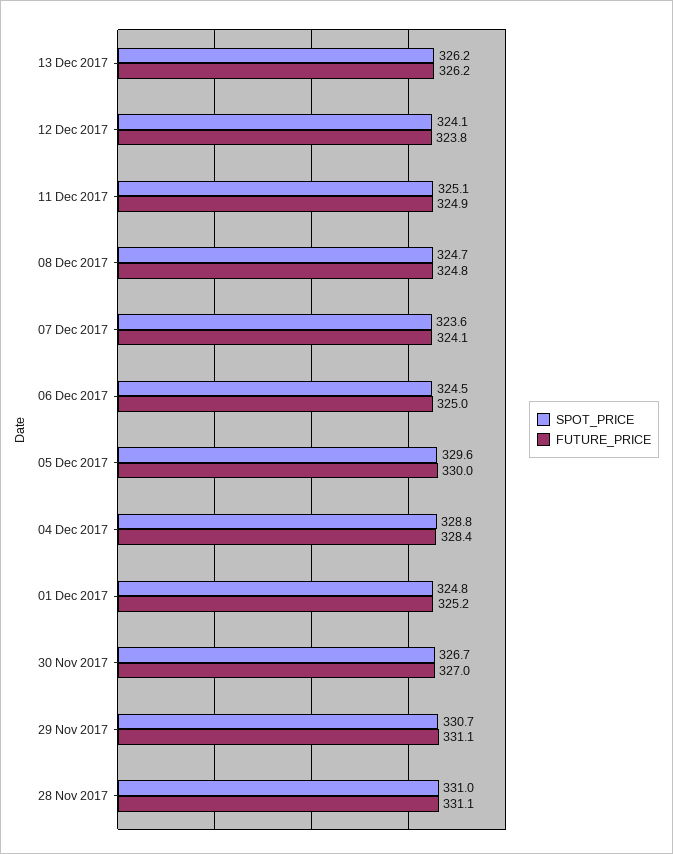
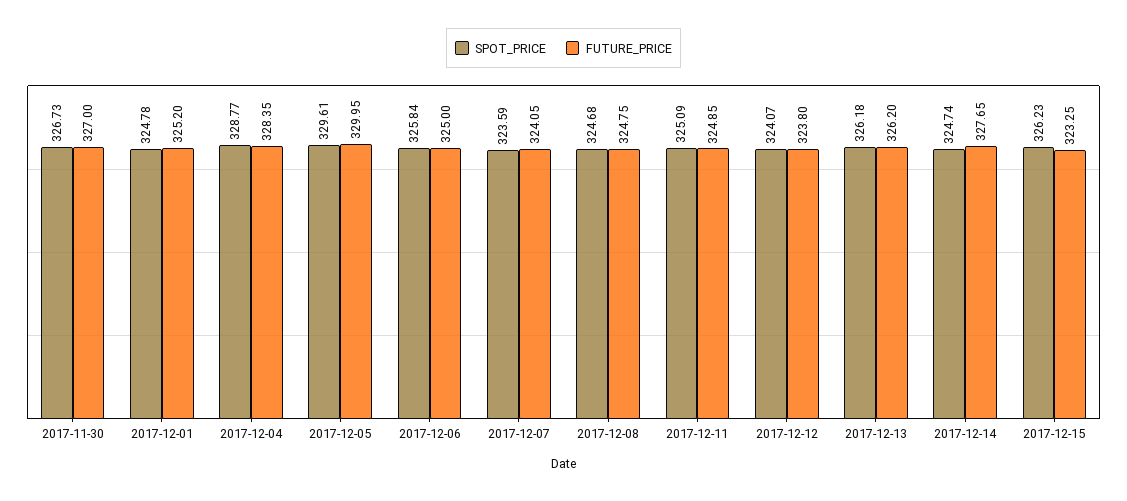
SPOT_PRICE, 06 Dec 2017: 324.5 -> 325.84
SPOT_PRICE, 29 Nov 2017: 330.7 -> none
FUTURE_PRICE, 29 Nov 2017: 331.1 -> none
SPOT_PRICE, 28 Nov 2017: 331 -> none
FUTURE_PRICE, 28 Nov 2017: 331.1 -> none
SPOT_PRICE, 2017-12-14: none -> 324.74
FUTURE_PRICE, 2017-12-14: none -> 327.65
SPOT_PRICE, 2017-12-15: none -> 326.23
FUTURE_PRICE, 2017-12-15: none -> 323.25

